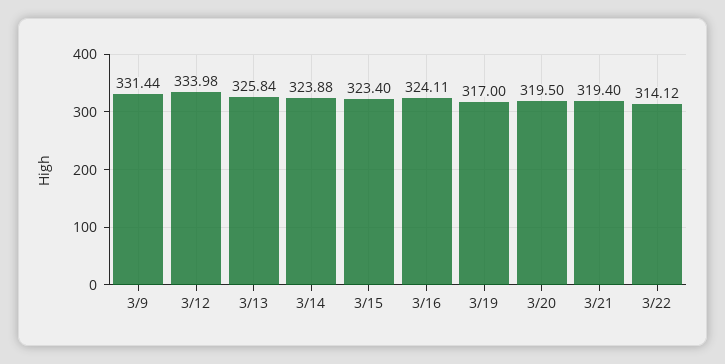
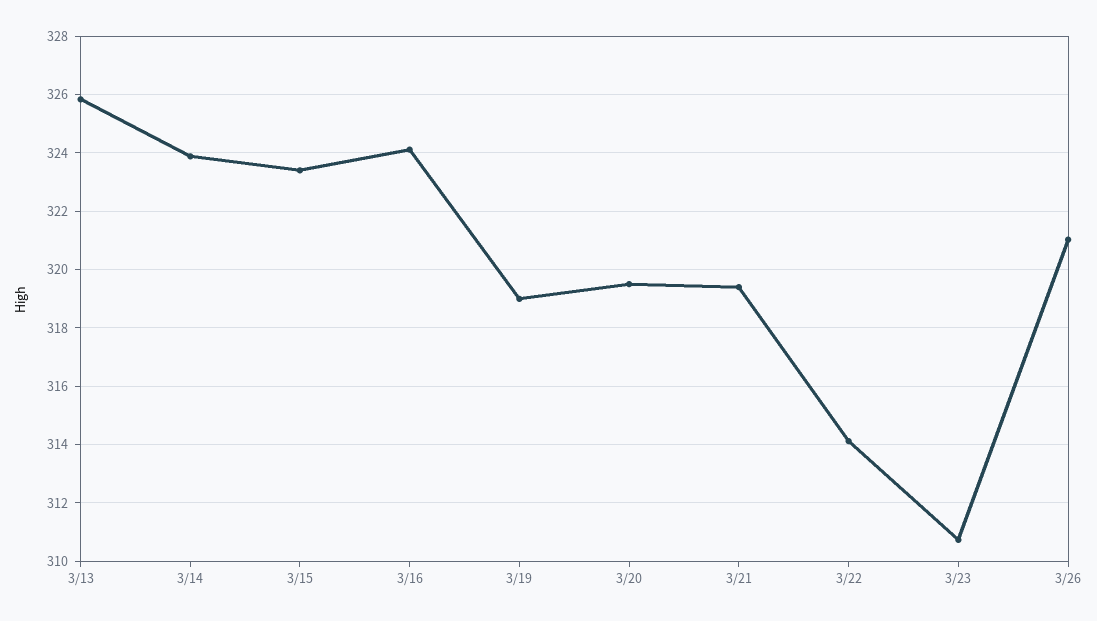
3/9: 331.44 -> none
3/12: 333.98 -> none
3/19: 317 -> 319
3/23: none -> 310.75
3/26: none -> 321

